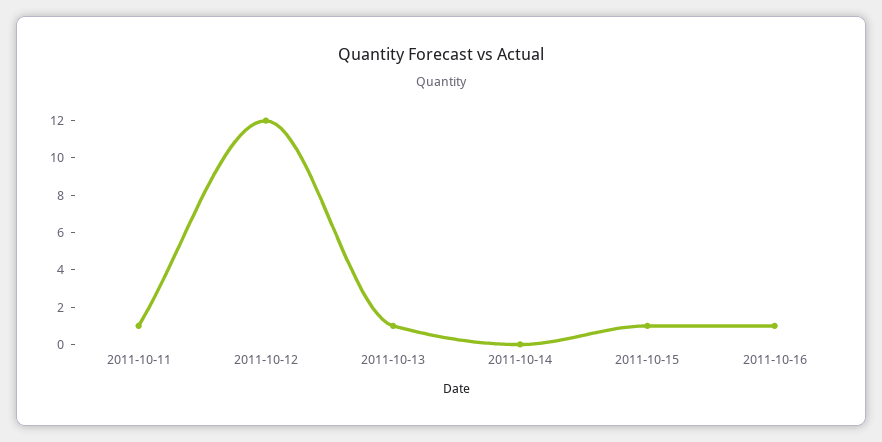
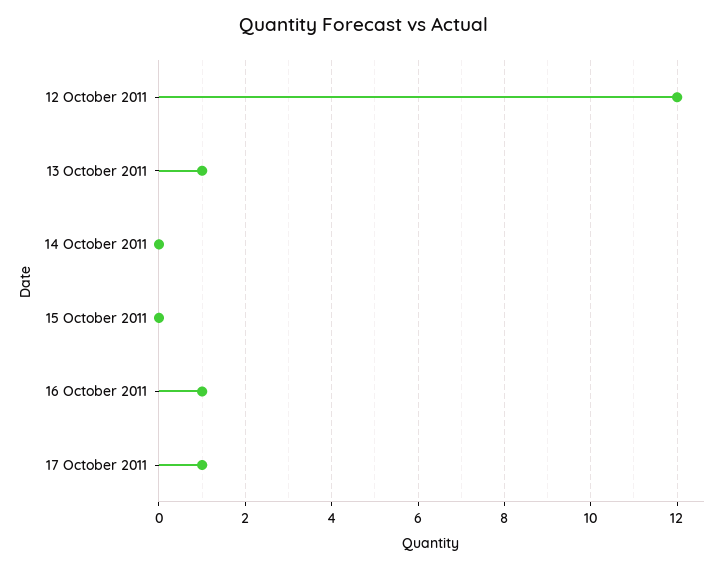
2011-10-11: 1 -> none
2011-10-15: 1 -> 0
17 October 2011: none -> 1

